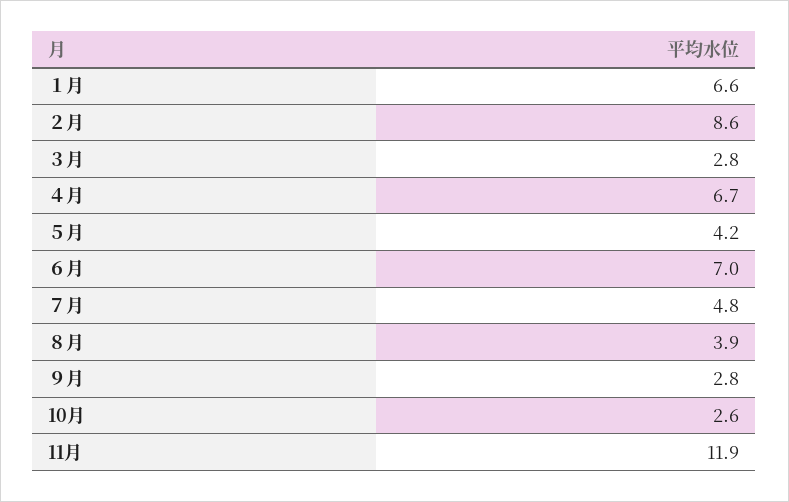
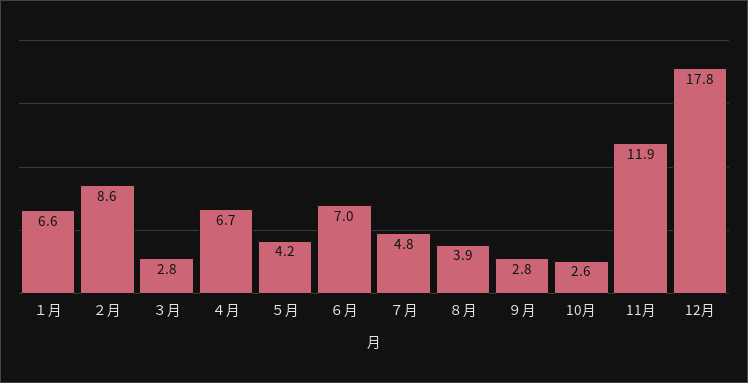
12月: none -> 17.8

